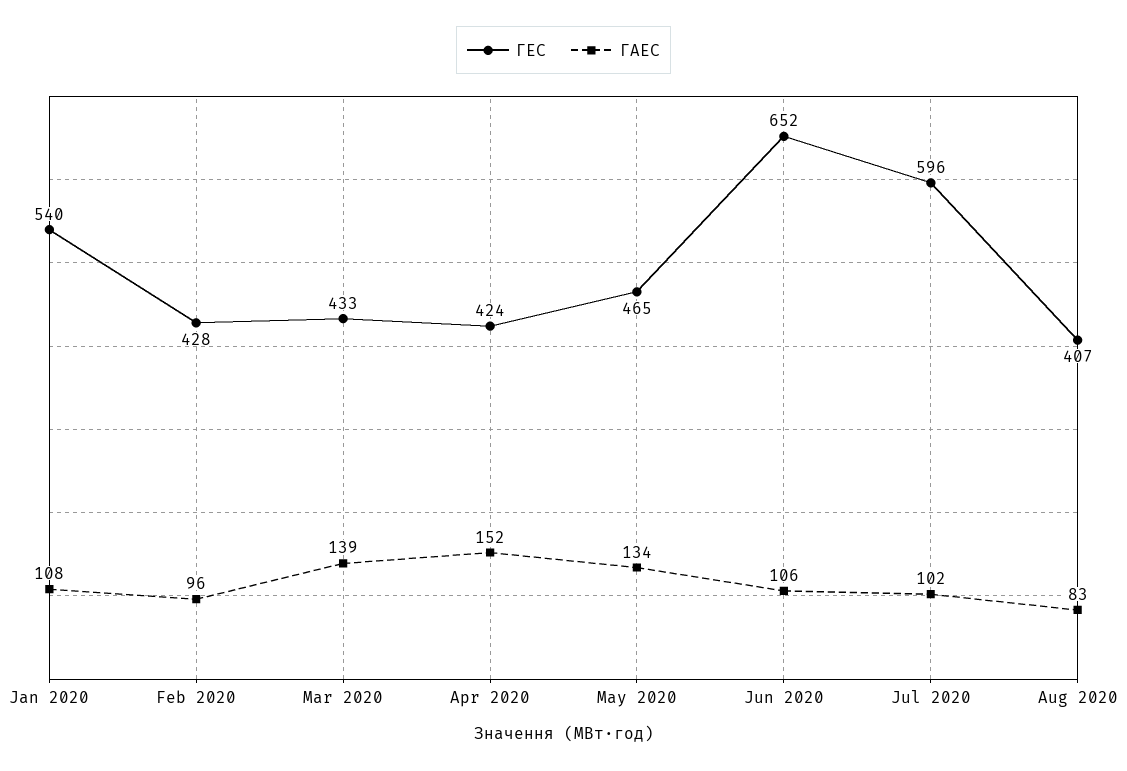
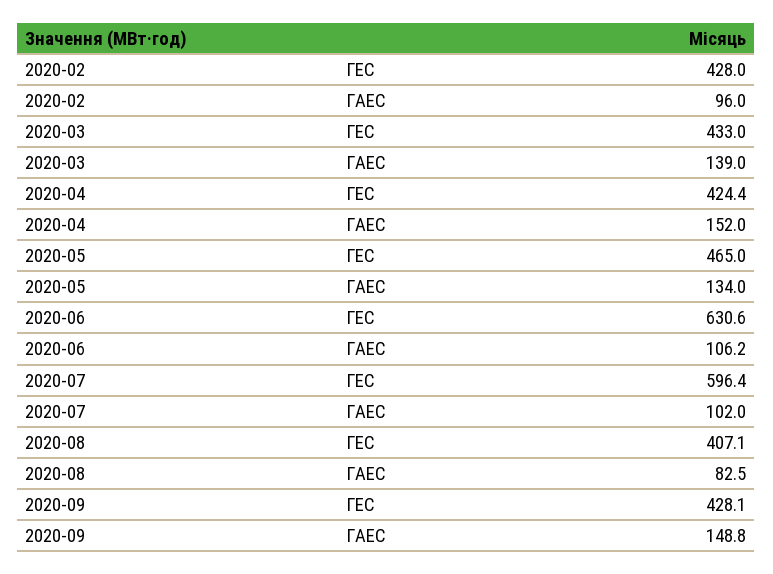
ГЕС, Jan 2020: 540 -> none
ГАЕС, Jan 2020: 108 -> none
ГЕС, Jun 2020: 652 -> 630.6
ГЕС, 2020-09: none -> 428.1
ГАЕС, 2020-09: none -> 148.8

